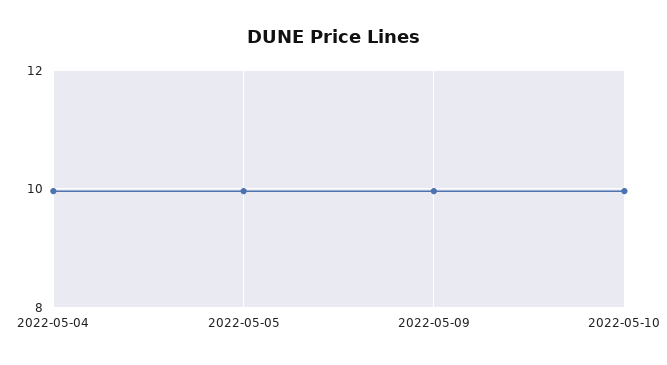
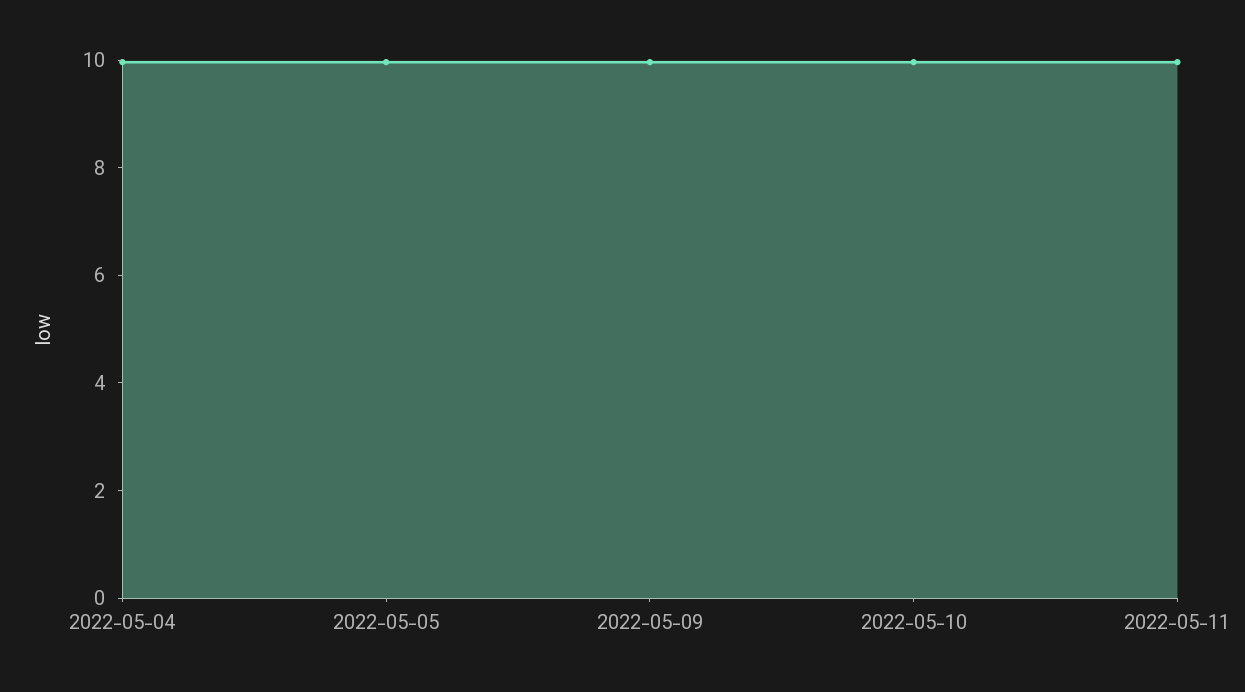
2022-05-11: none -> 10

